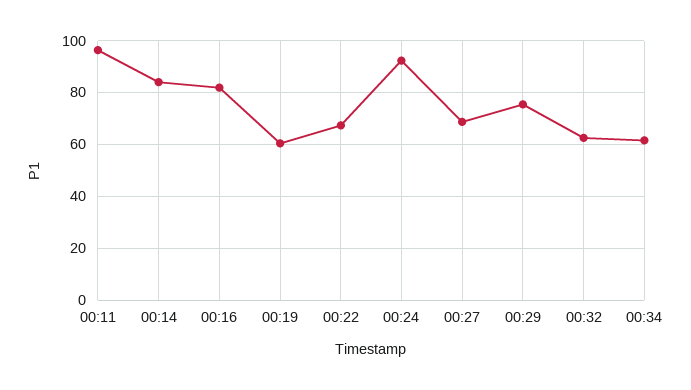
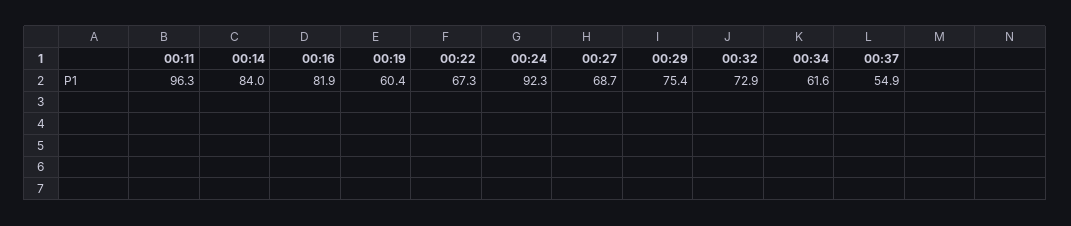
00:32: 62.5 -> 72.9
00:37: none -> 54.9

